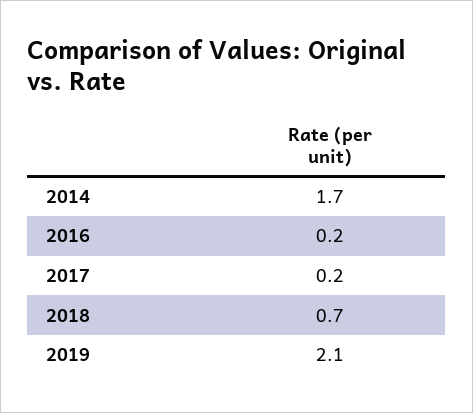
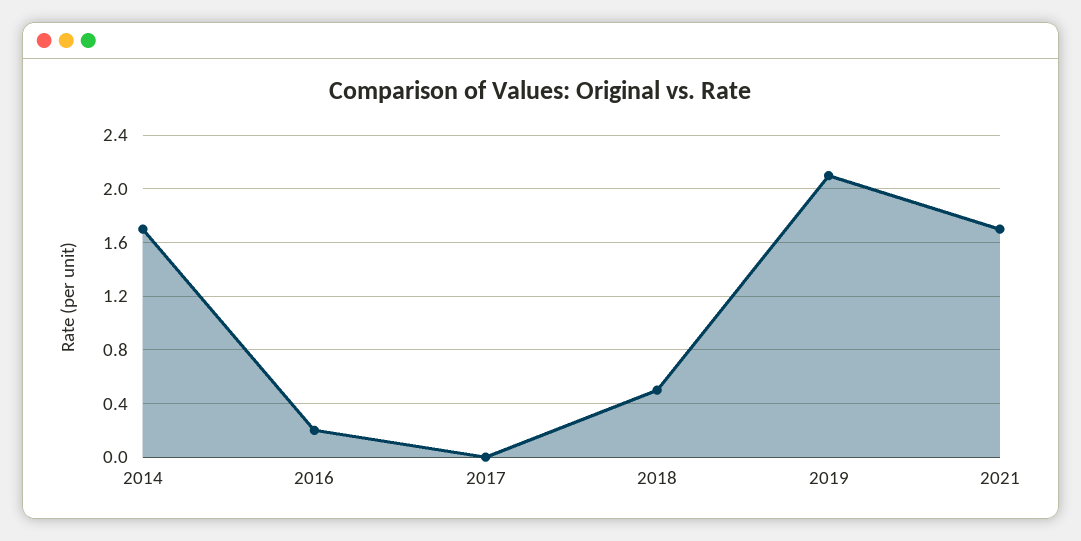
2017: 0.2 -> 0
2018: 0.7 -> 0.5
2021: none -> 1.7

